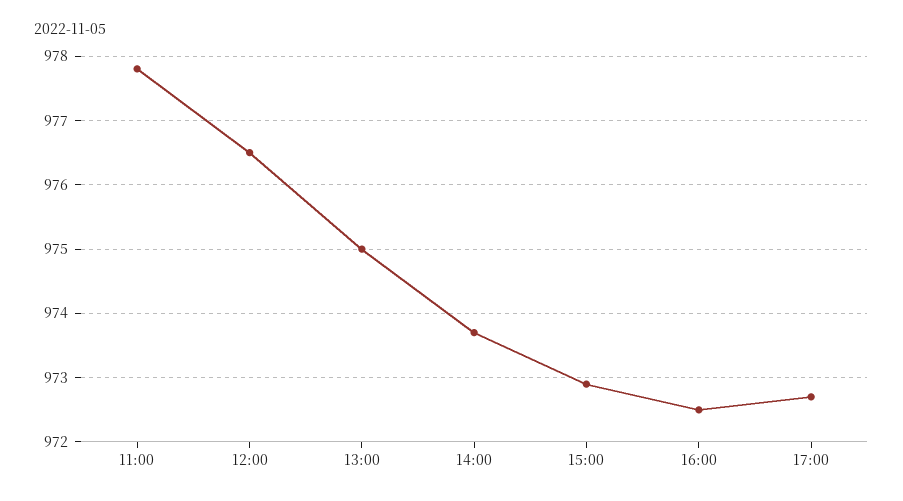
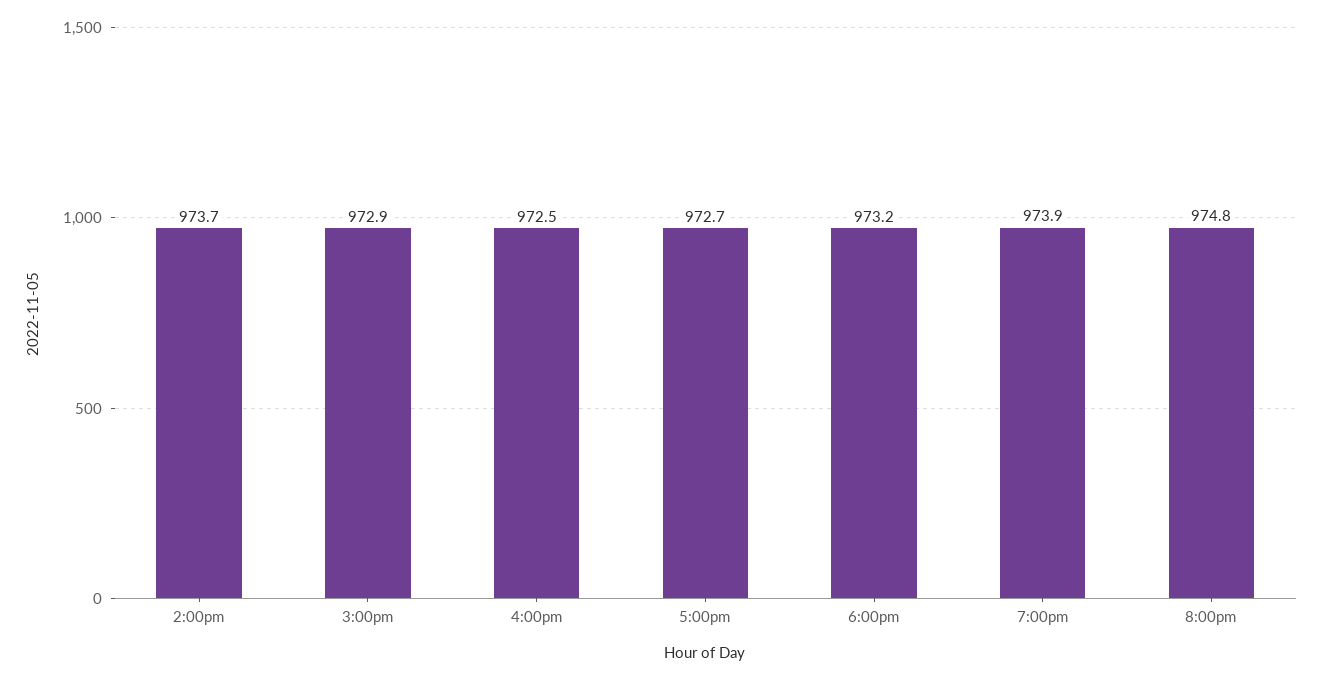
11:00: 977.8 -> none
12:00: 976.5 -> none
13:00: 975 -> none
6:00pm: none -> 973.2
7:00pm: none -> 973.9
8:00pm: none -> 974.8

